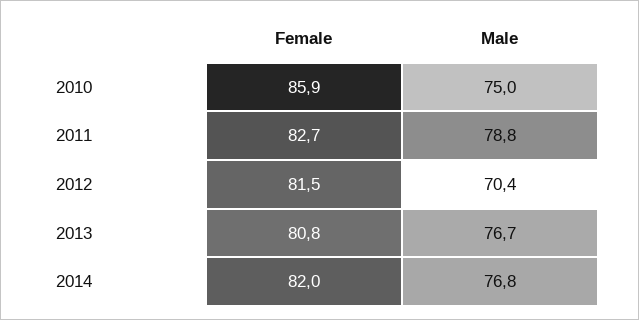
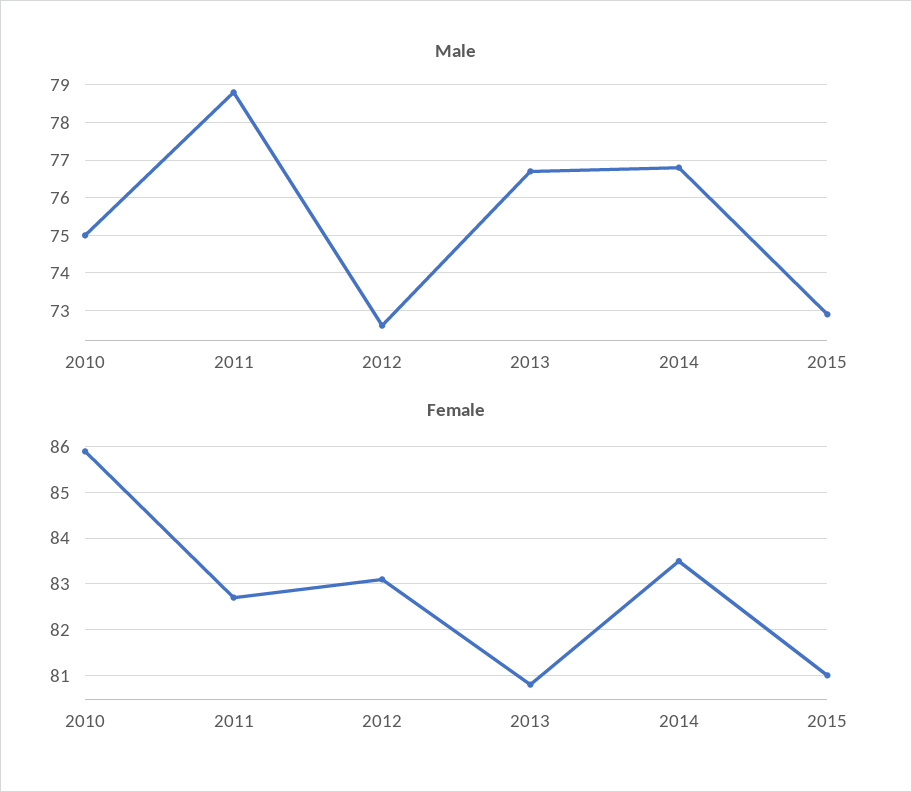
Female, 2012: 81.5 -> 83
Male, 2012: 70.4 -> 72.5
Female, 2014: 82 -> 83.5
Male, 2015: none -> 73
Female, 2015: none -> 81

